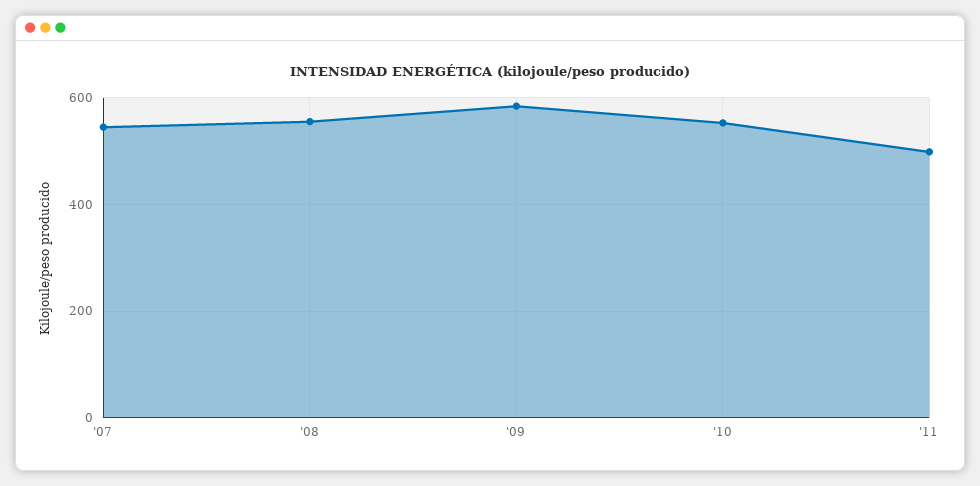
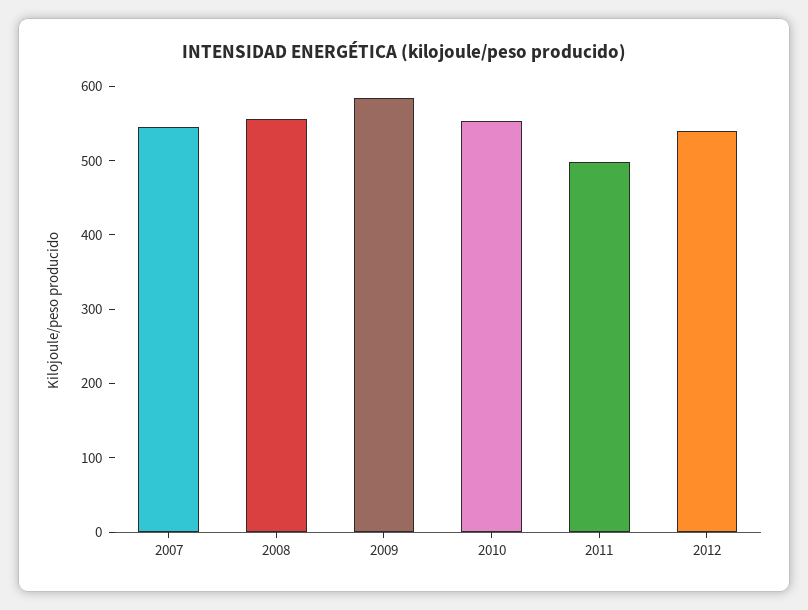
2012: none -> 540

